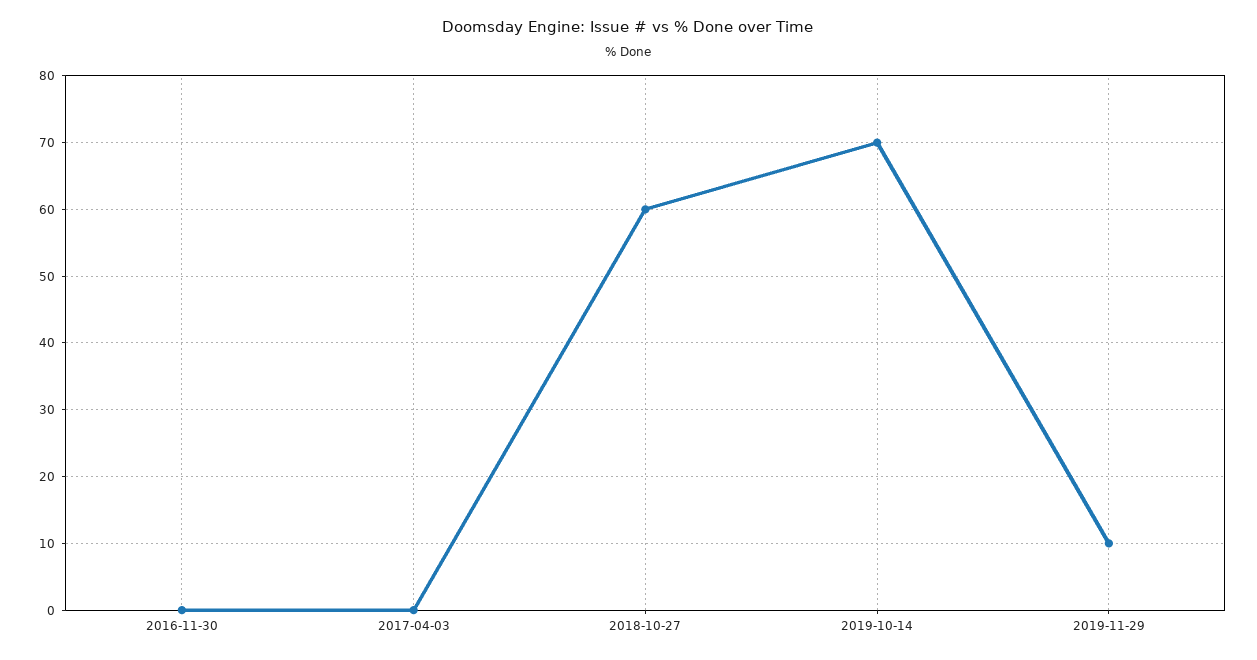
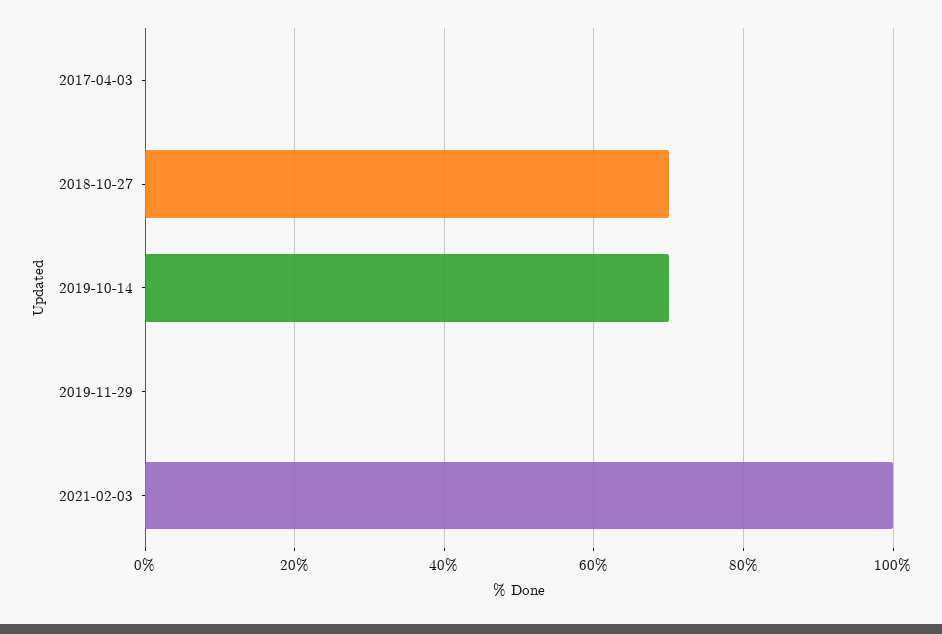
2016-11-30: 0 -> none
2018-10-27: 60 -> 70
2019-11-29: 10 -> 0
2021-02-03: none -> 100

